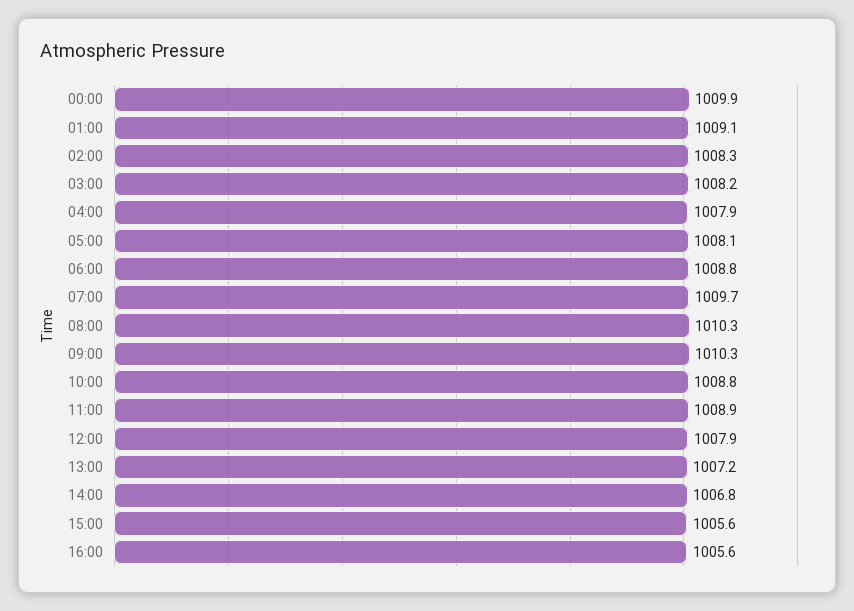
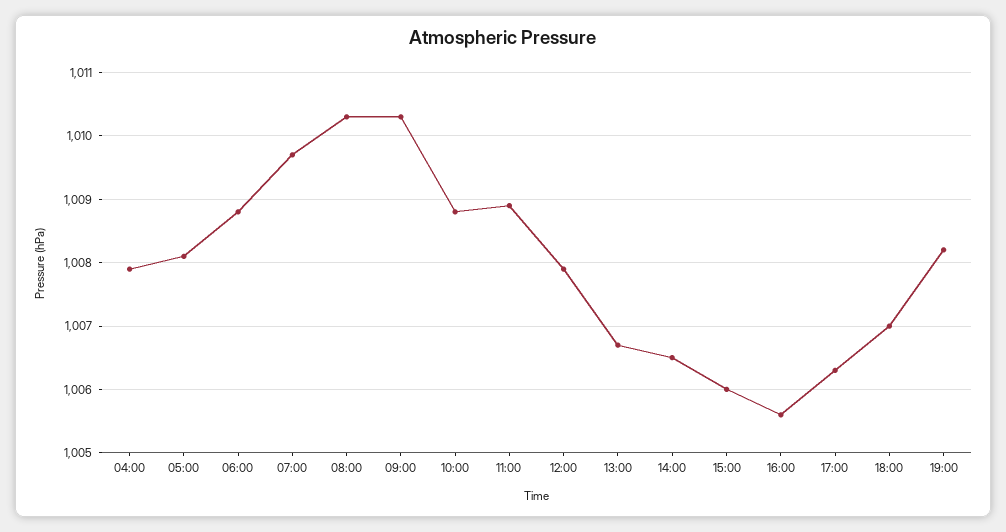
00:00: 1009.9 -> none
01:00: 1009.1 -> none
02:00: 1008.3 -> none
03:00: 1008.2 -> none
13:00: 1007.2 -> 1006.7
14:00: 1006.8 -> 1006.5
15:00: 1005.6 -> 1006
17:00: none -> 1006.3
18:00: none -> 1007
19:00: none -> 1008.2

